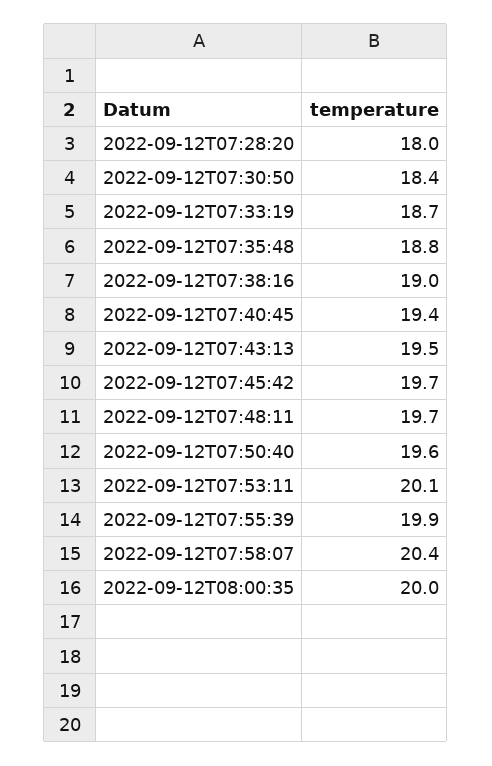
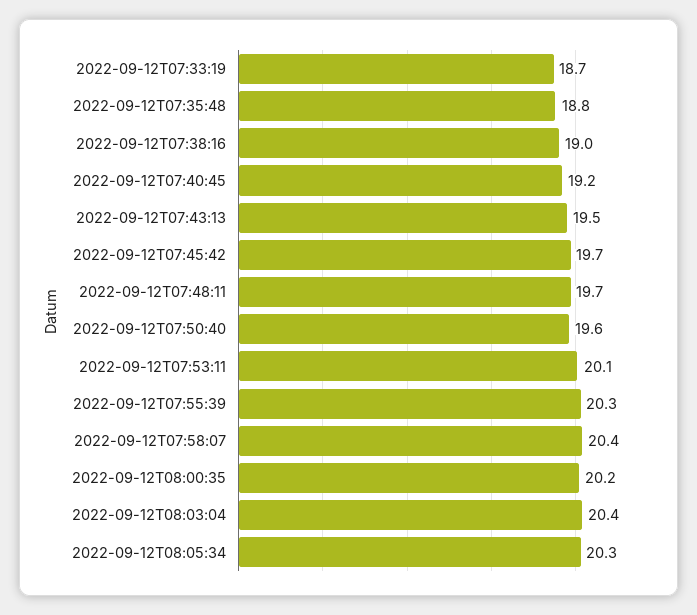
2022-09-12T07:28:20: 18 -> none
2022-09-12T07:30:50: 18.4 -> none
2022-09-12T07:40:45: 19.4 -> 19.2
2022-09-12T07:55:39: 19.9 -> 20.3
2022-09-12T08:00:35: 20 -> 20.2
2022-09-12T08:03:04: none -> 20.4
2022-09-12T08:05:34: none -> 20.3

